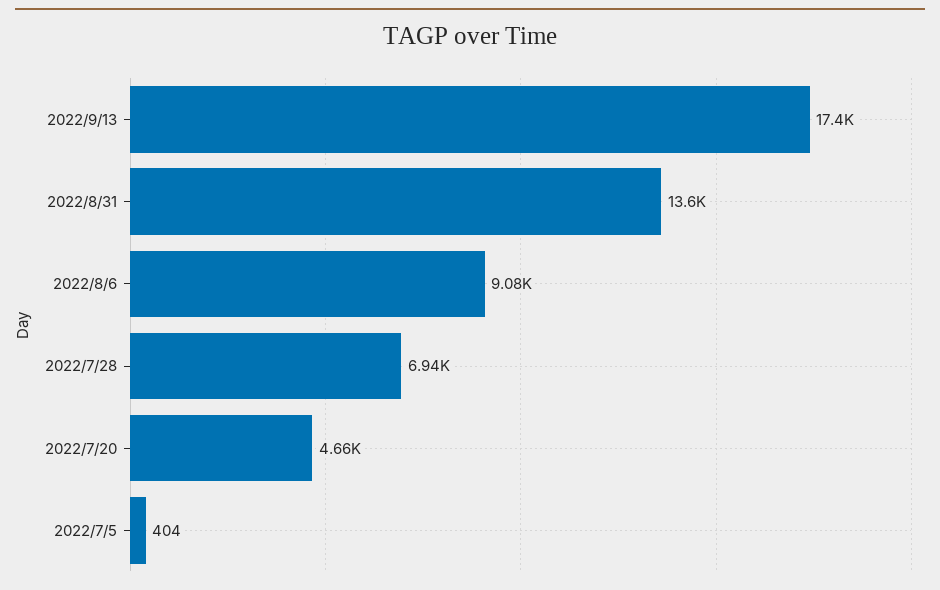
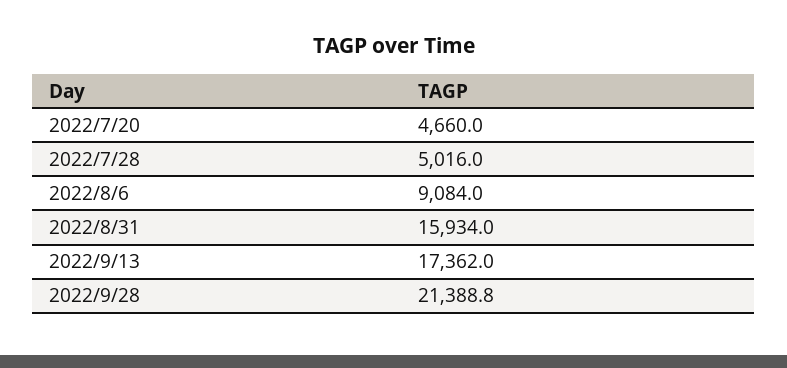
2022/8/31: 13600 -> 15934
2022/7/28: 6940 -> 5016
2022/7/5: 404 -> none
2022/9/28: none -> 21388.8

